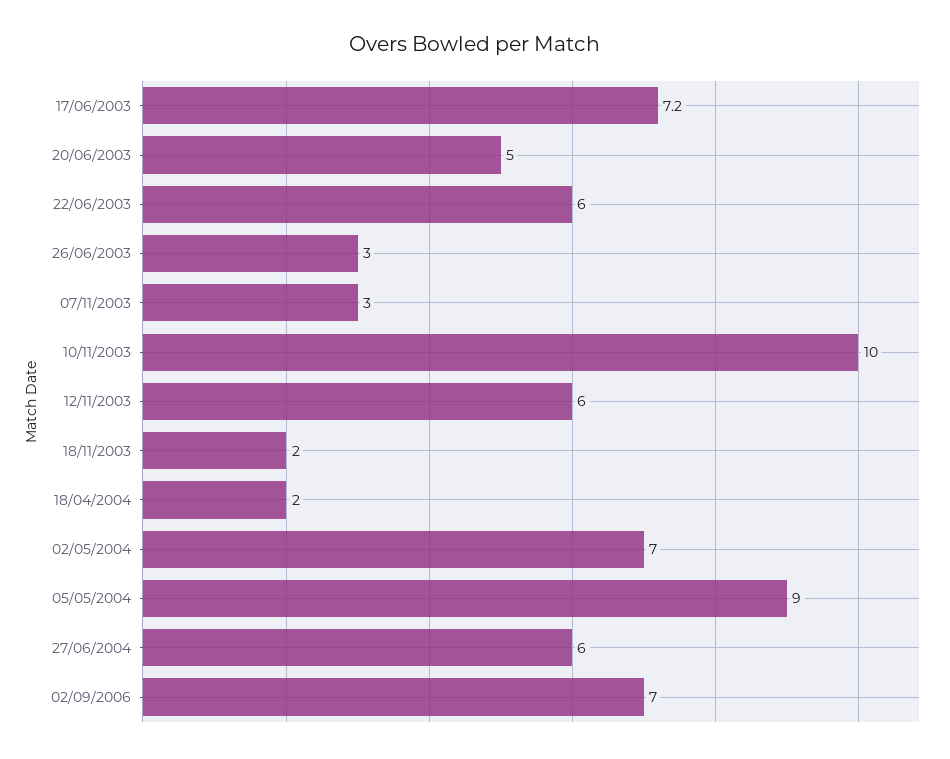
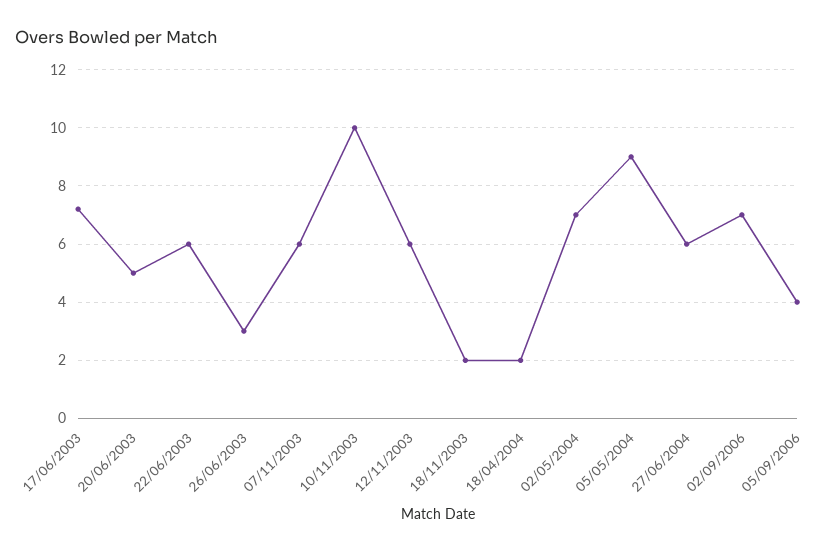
07/11/2003: 3 -> 6
05/09/2006: none -> 4

